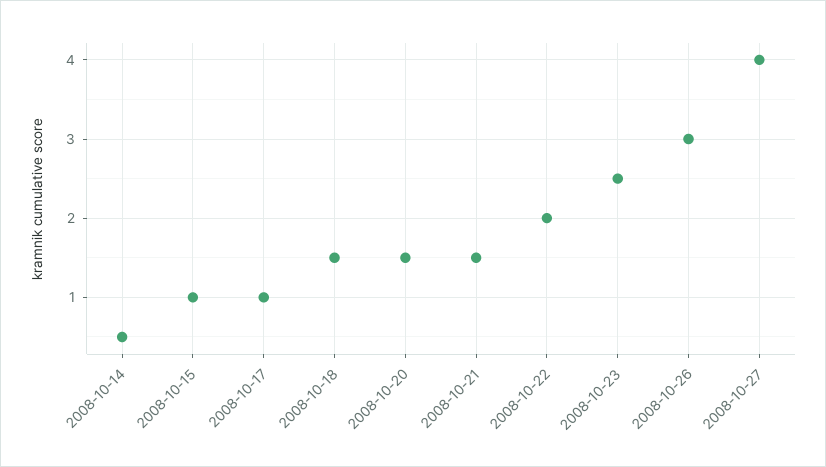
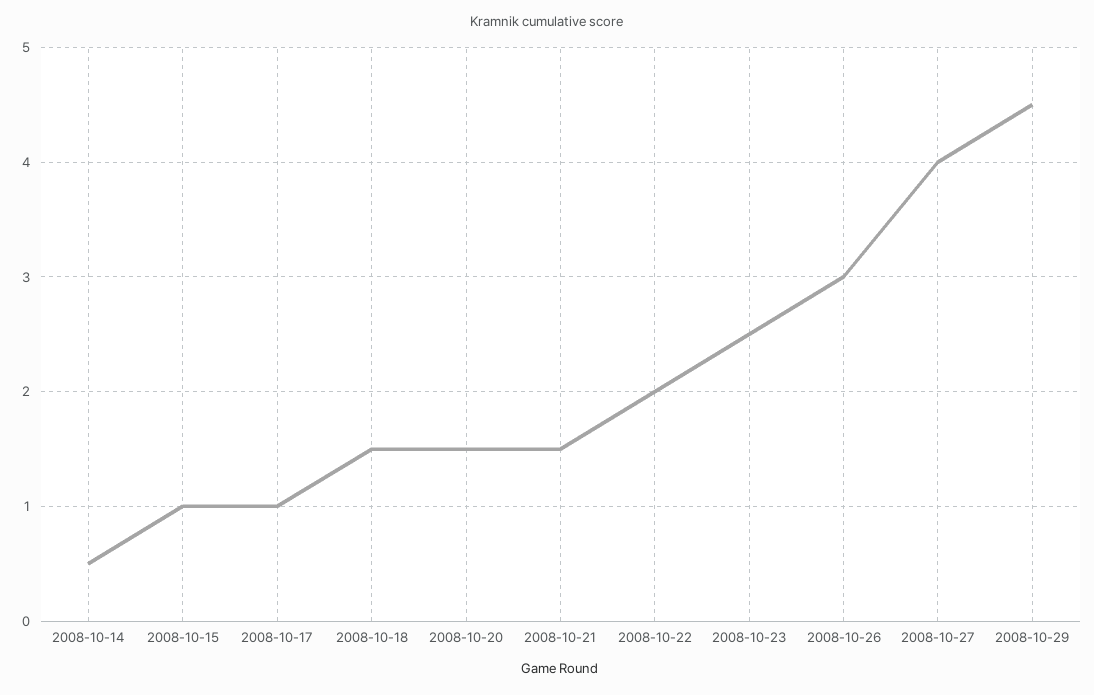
2008-10-29: none -> 4.5

